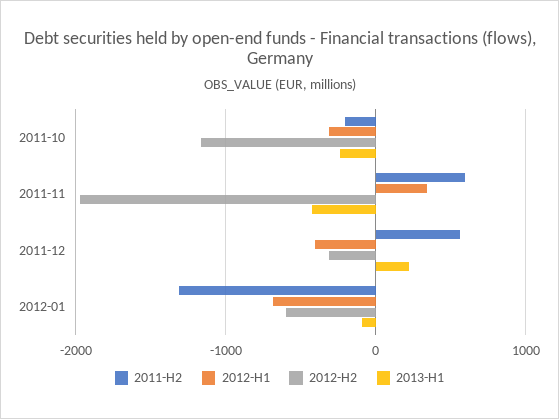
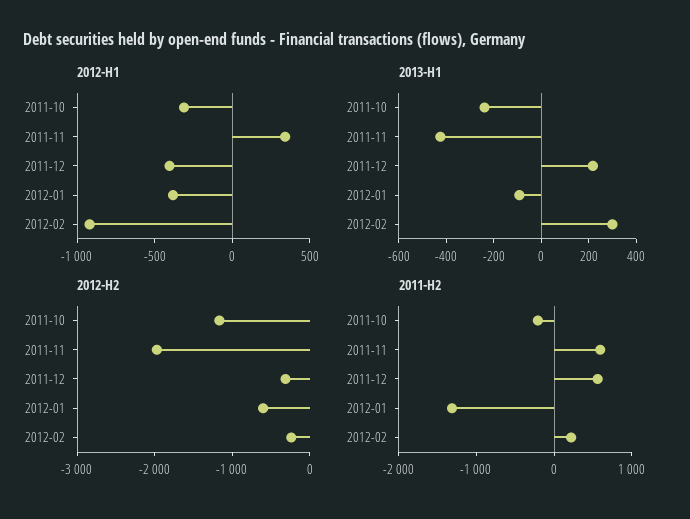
2012-H1, 2012-01: -700 -> -400
2012-H1, 2012-02: none -> -900
2013-H1, 2012-02: none -> 300
2012-H2, 2012-02: none -> -200
2011-H2, 2012-02: none -> 200

